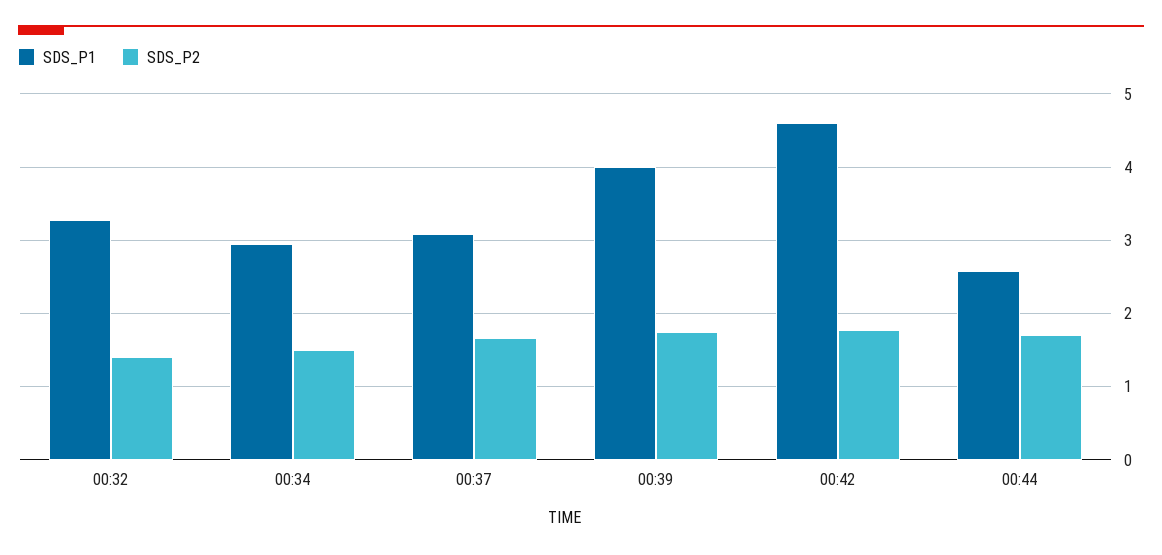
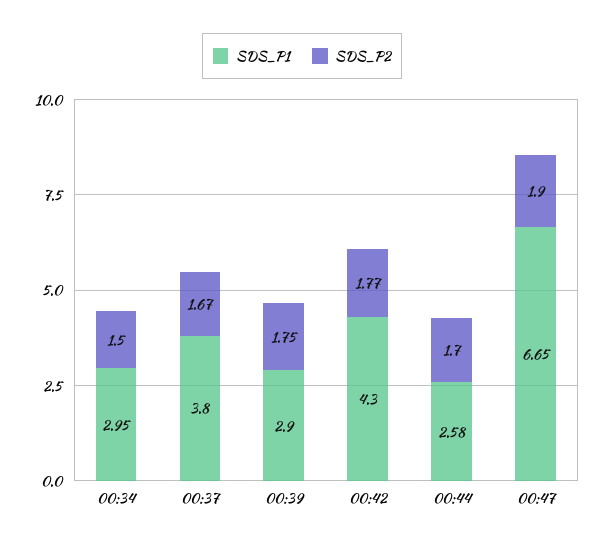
SDS_P1, 00:32: 3.3 -> none
SDS_P2, 00:32: 1.4 -> none
SDS_P1, 00:37: 3.1 -> 3.8
SDS_P1, 00:39: 4 -> 2.9
SDS_P1, 00:42: 4.6 -> 4.3
SDS_P1, 00:47: none -> 6.65
SDS_P2, 00:47: none -> 1.9

